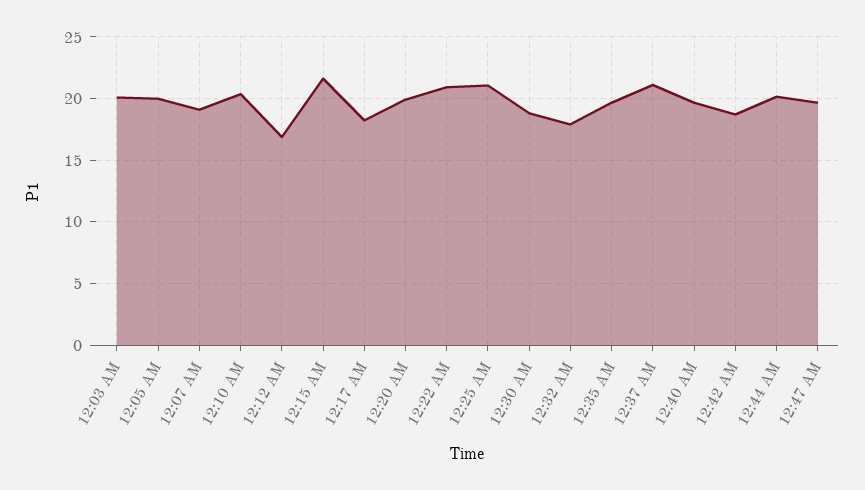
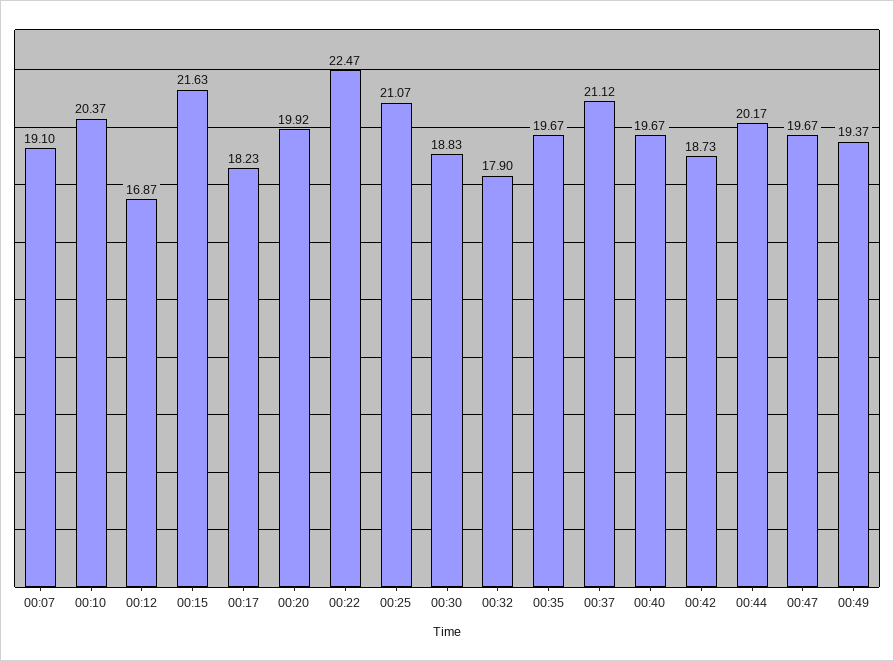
12:03 AM: 20 -> none
12:05 AM: 20 -> none
12:22 AM: 21 -> 22.47
00:49: none -> 19.37

